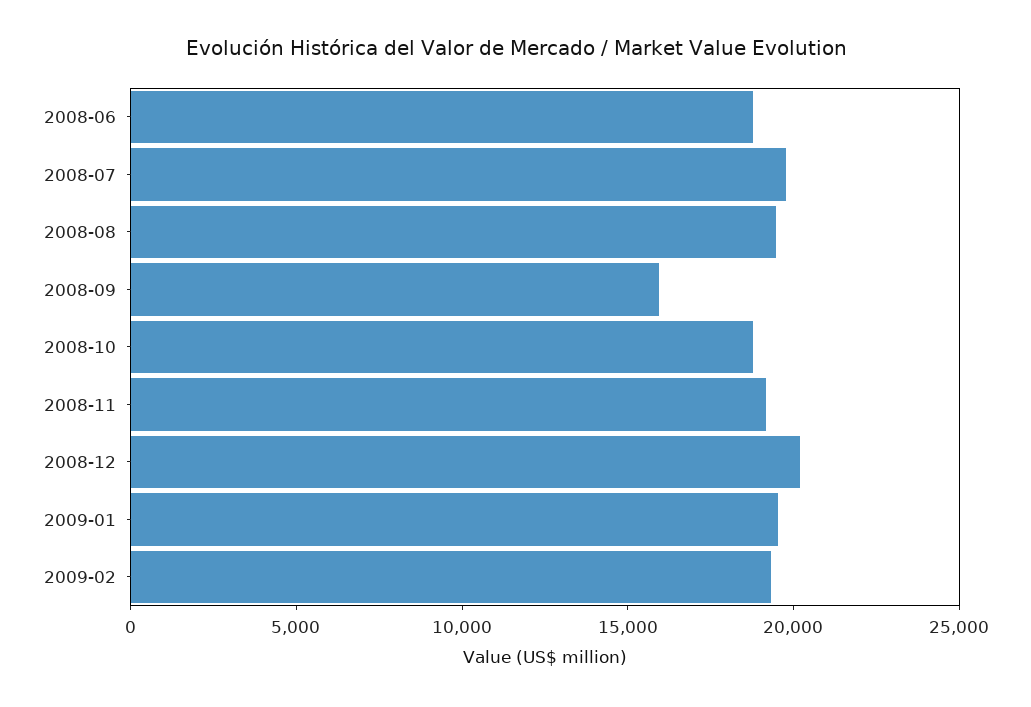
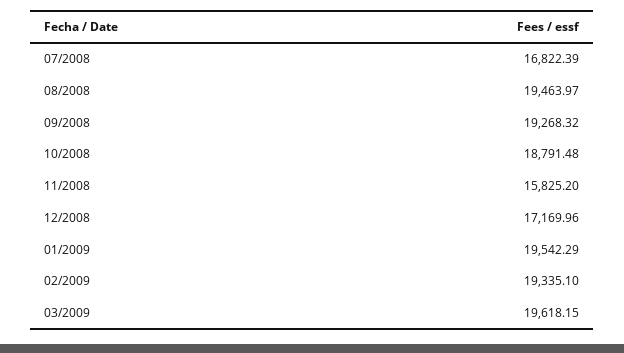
2008-06: 19000 -> none
2008-07: 20000 -> 16822.39
2008-09: 16000 -> 19268.32
2008-11: 19000 -> 15825.2
2008-12: 20000 -> 17169.96
03/2009: none -> 19618.15

